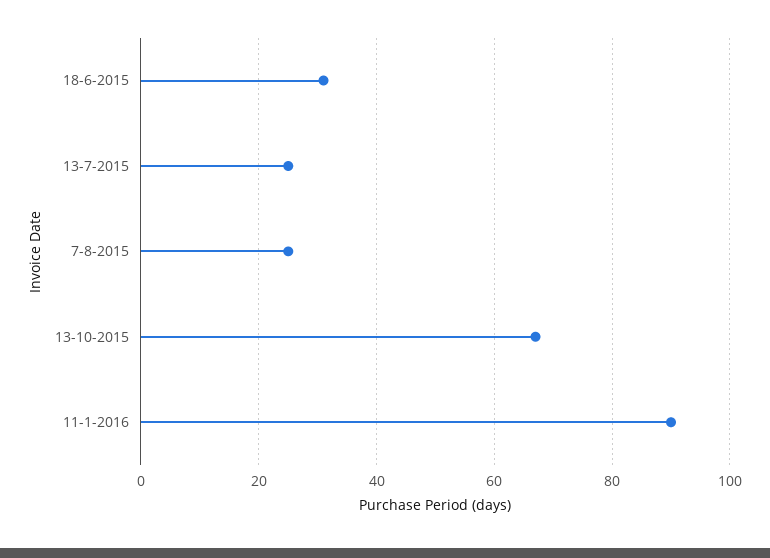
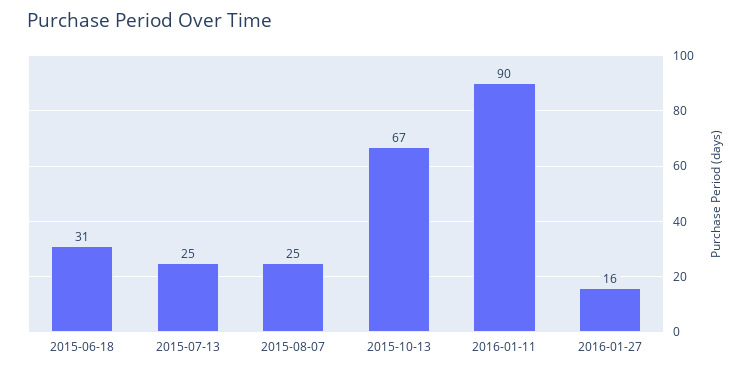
2016-01-27: none -> 16

